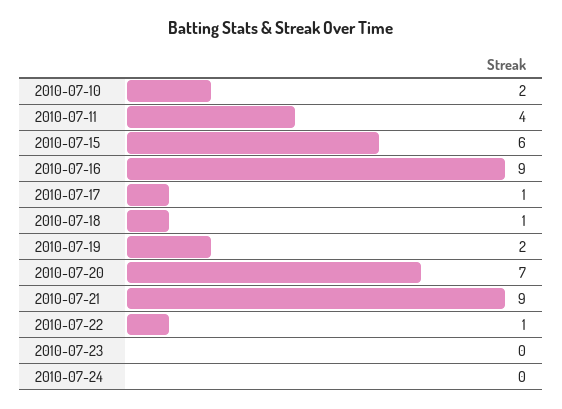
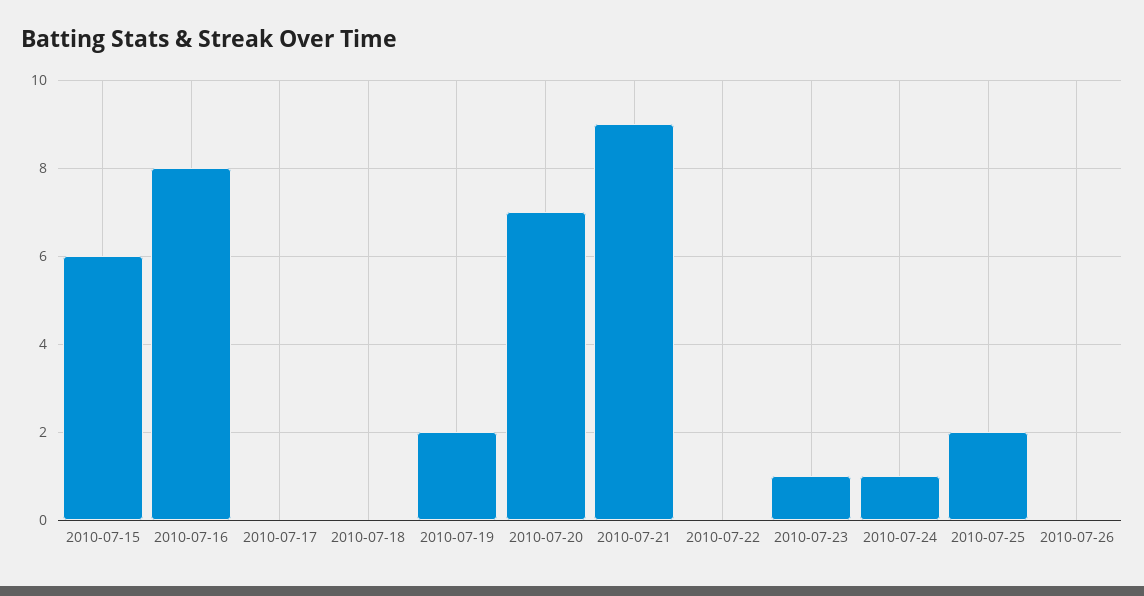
2010-07-10: 2 -> none
2010-07-11: 4 -> none
2010-07-16: 9 -> 8
2010-07-17: 1 -> 0
2010-07-18: 1 -> 0
2010-07-22: 1 -> 0
2010-07-23: 0 -> 1
2010-07-24: 0 -> 1
2010-07-25: none -> 2
2010-07-26: none -> 0

